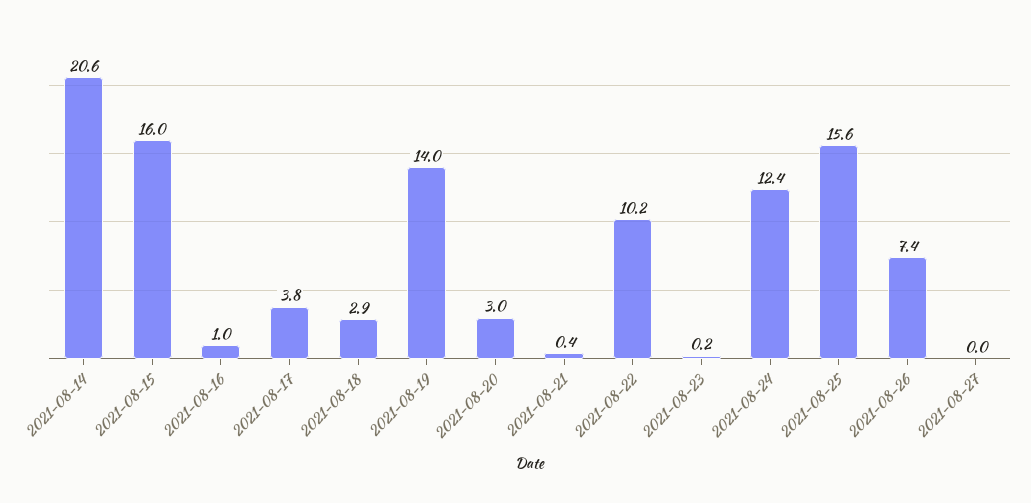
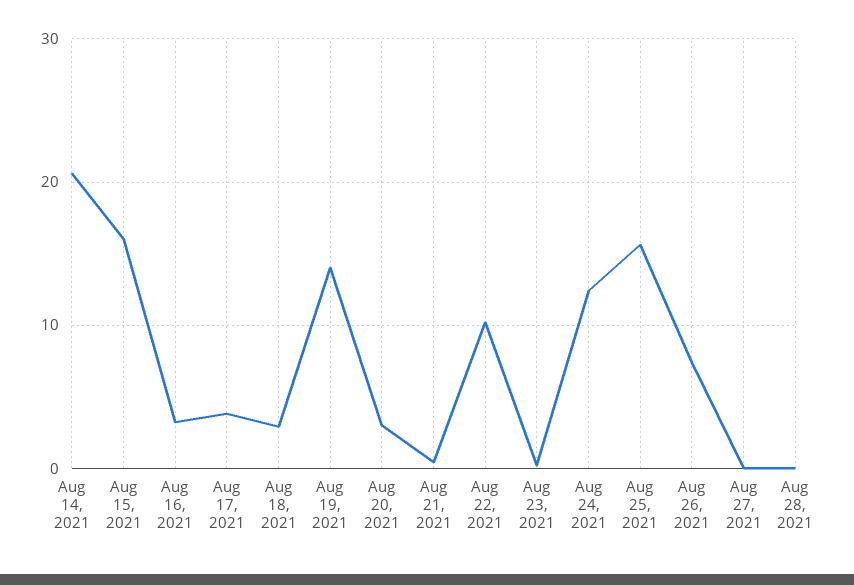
2021-08-16: 1 -> 3
Aug 28, 2021: none -> 0

